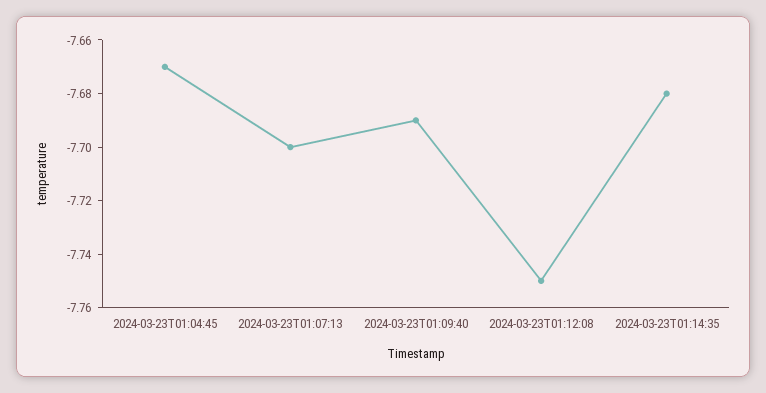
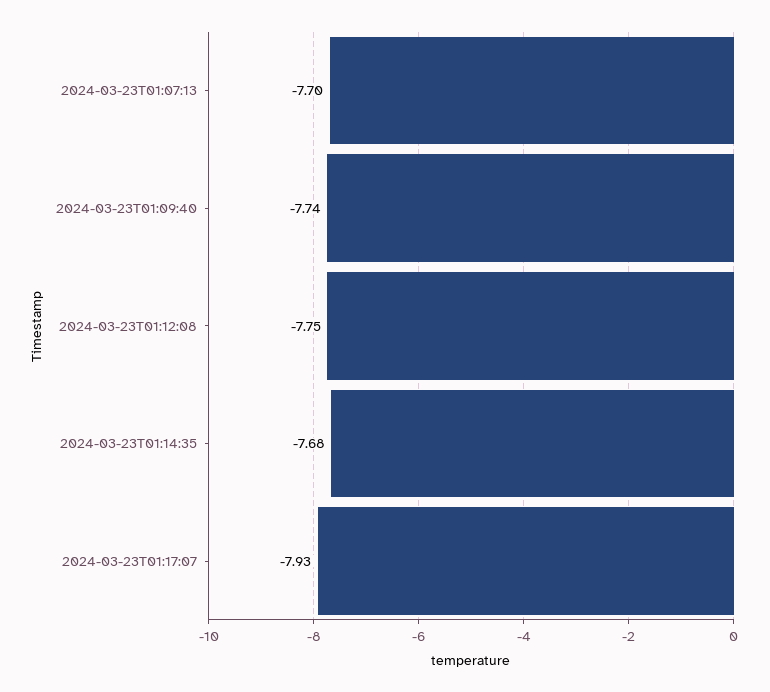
2024-03-23T01:04:45: -7.67 -> none
2024-03-23T01:09:40: -7.69 -> -7.74
2024-03-23T01:17:07: none -> -7.93

